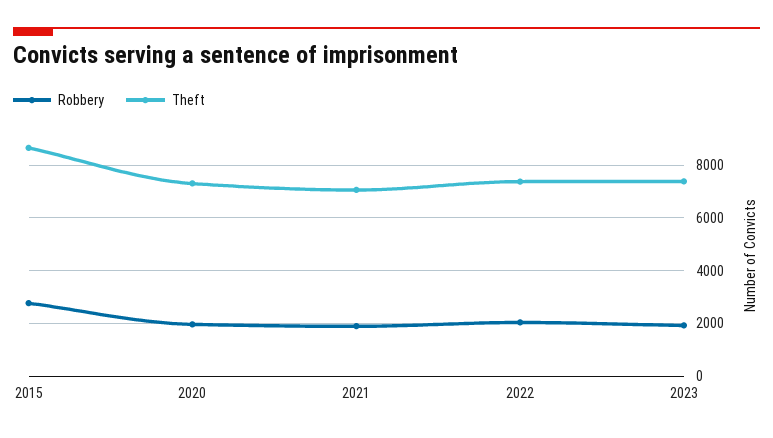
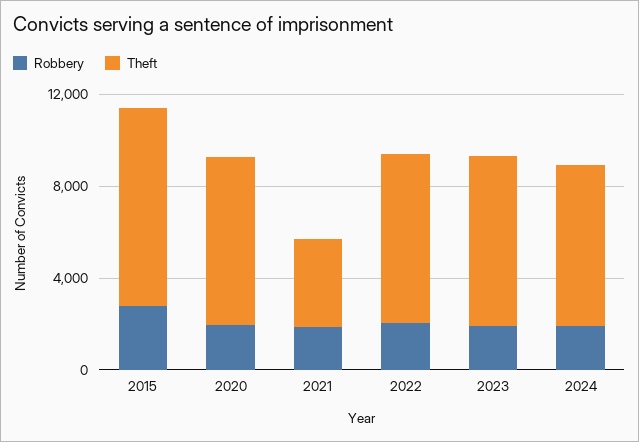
Theft, 2021: 7000 -> 4000
Robbery, 2024: none -> 2000
Theft, 2024: none -> 7000

